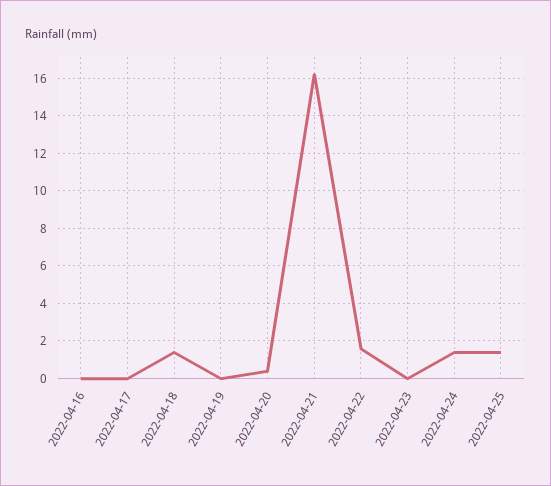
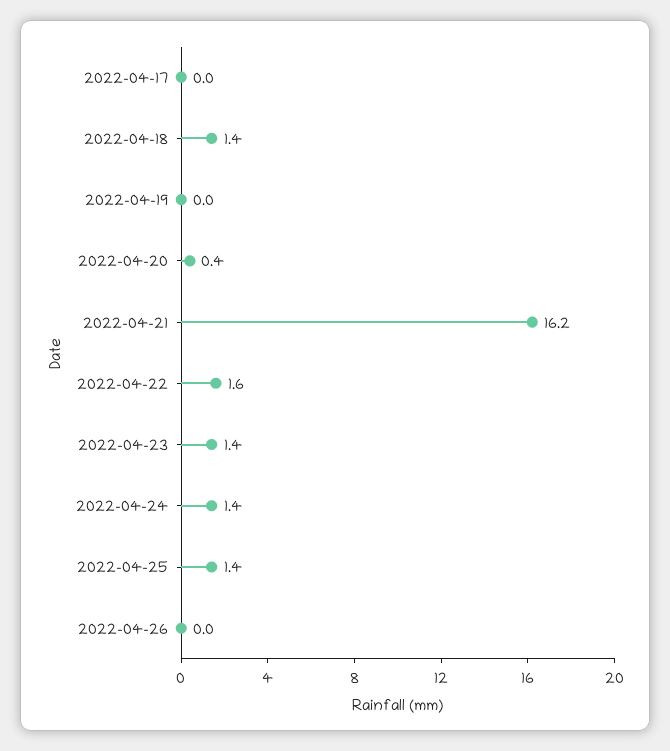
2022-04-16: 0 -> none
2022-04-23: 0 -> 1.4
2022-04-26: none -> 0

